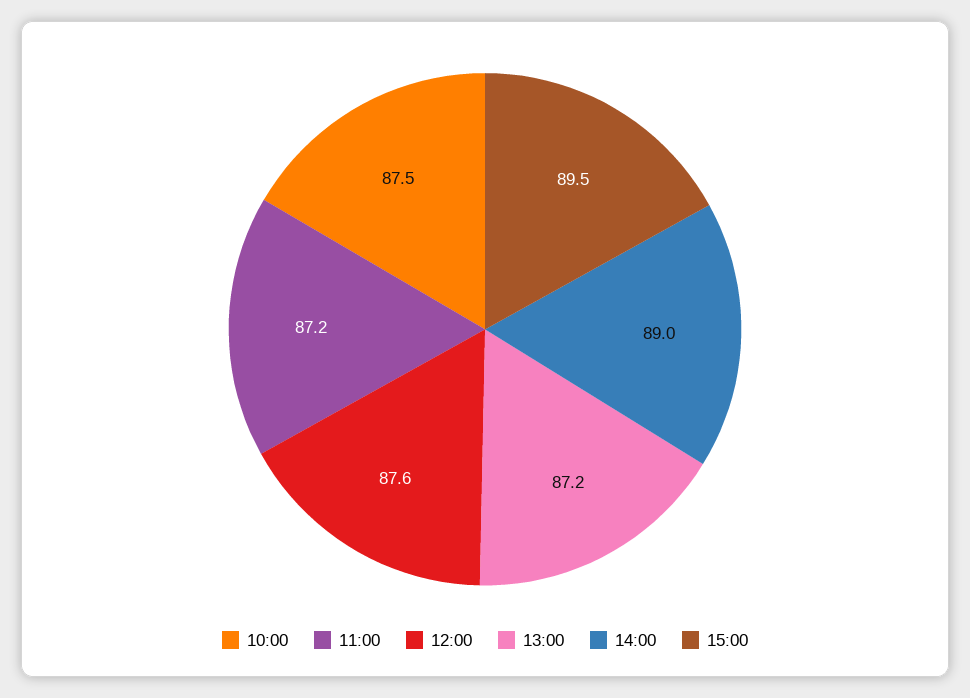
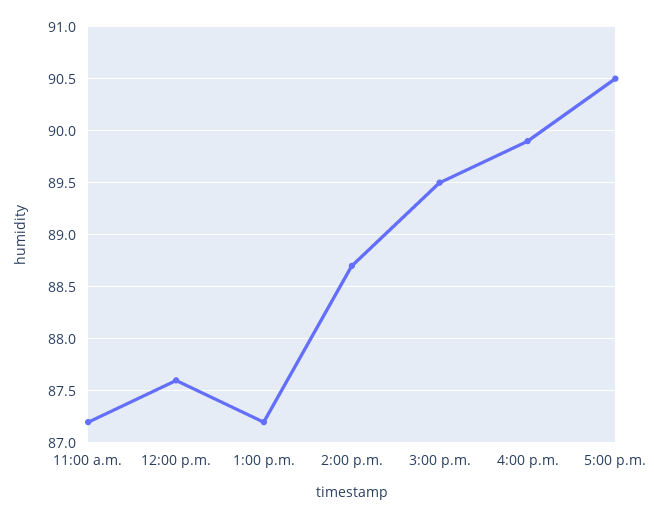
10:00: 87.5 -> none
14:00: 89 -> 88.7
4:00 p.m.: none -> 89.9
5:00 p.m.: none -> 90.5

